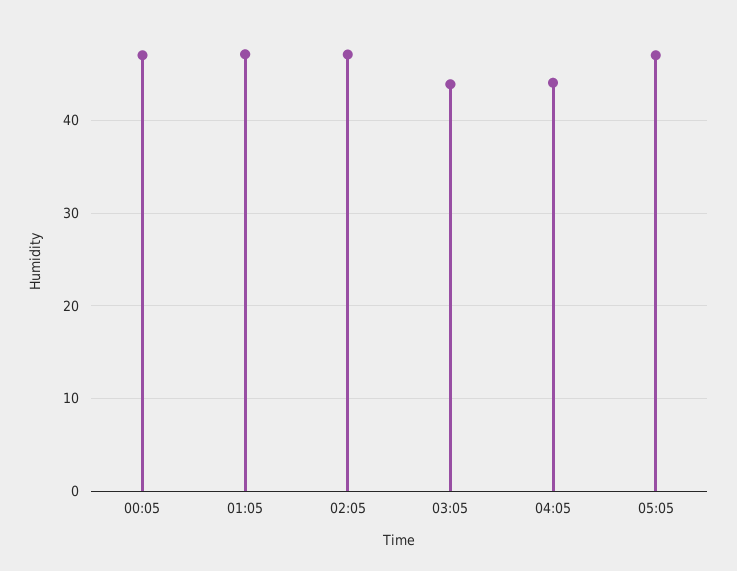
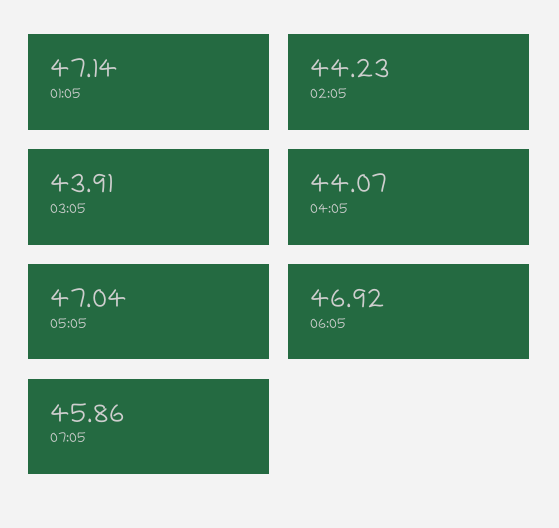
00:05: 47 -> none
02:05: 47 -> 44.23
06:05: none -> 46.92
07:05: none -> 45.86

